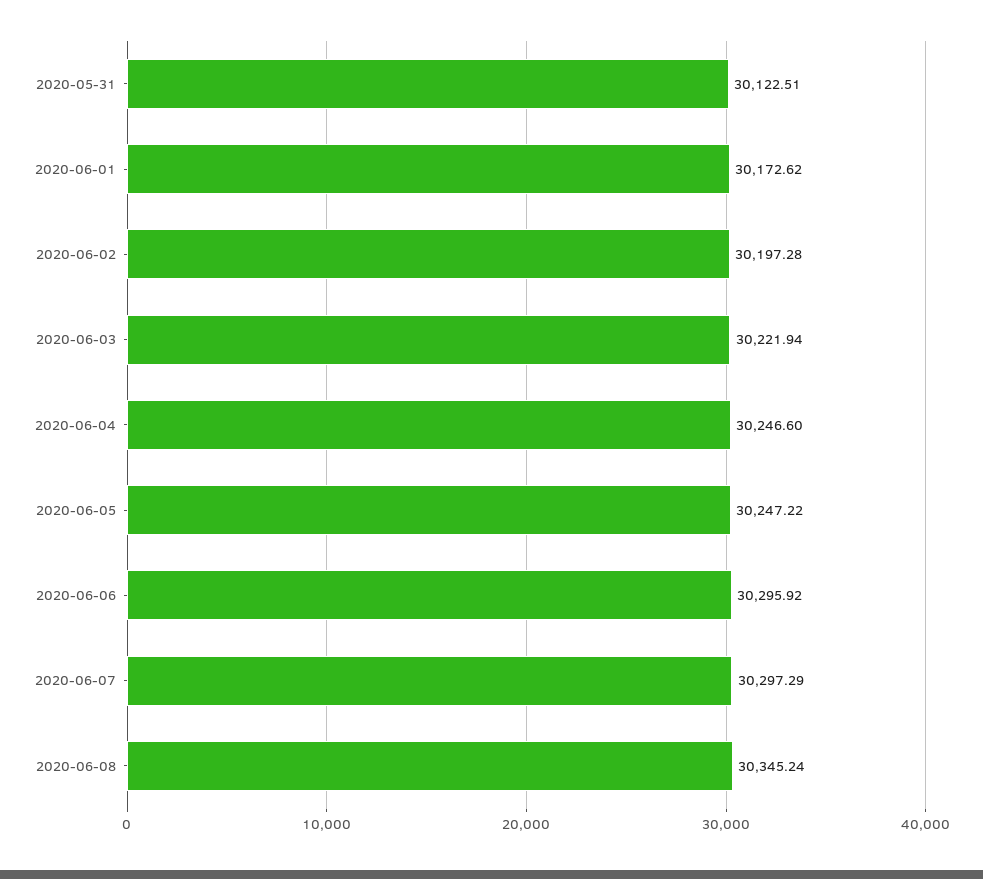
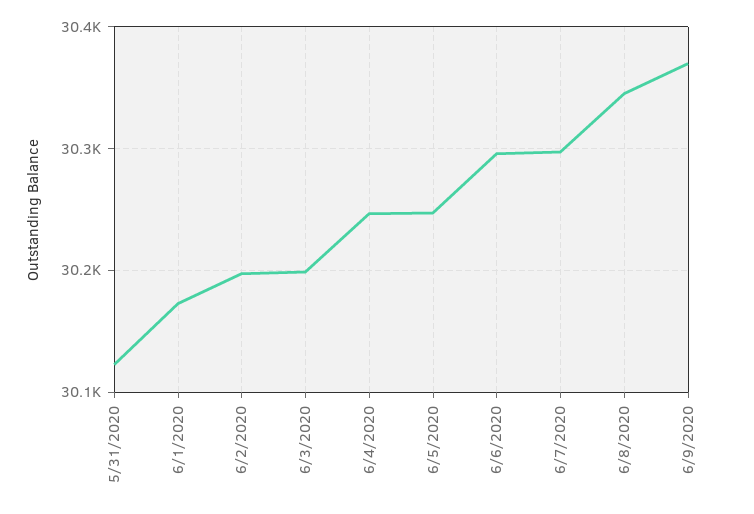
2020-06-03: 30221.94 -> 30200
6/9/2020: none -> 30370

